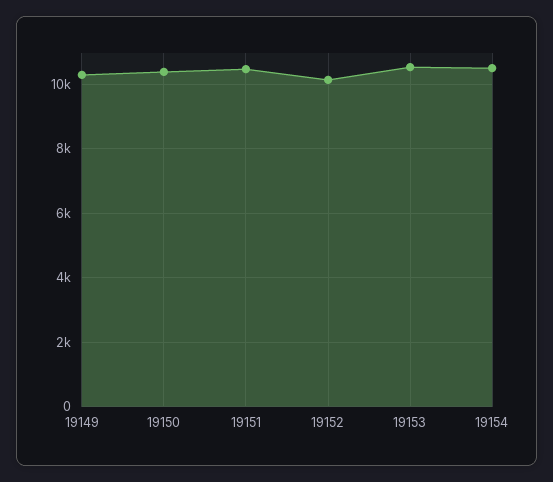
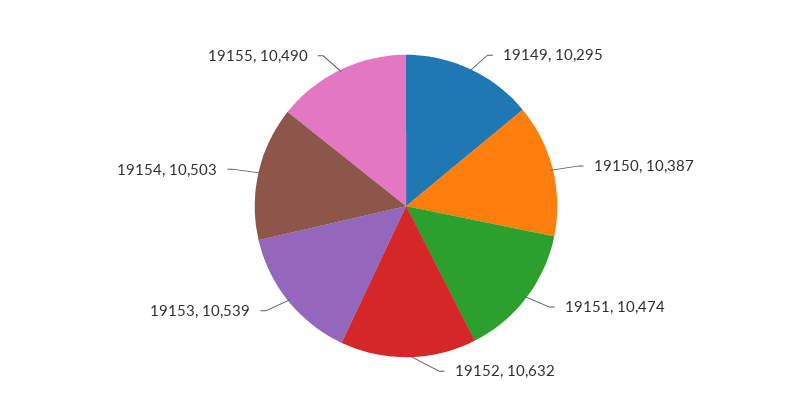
19152: 10200 -> 10632
19155: none -> 10490

